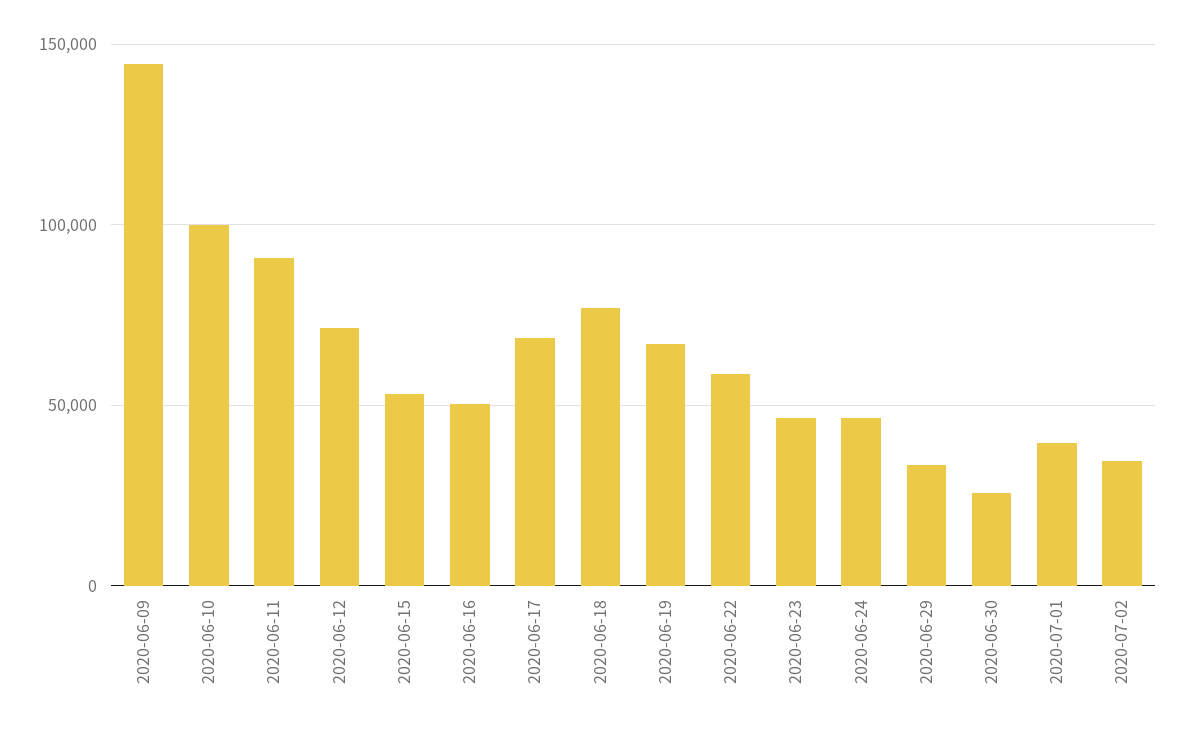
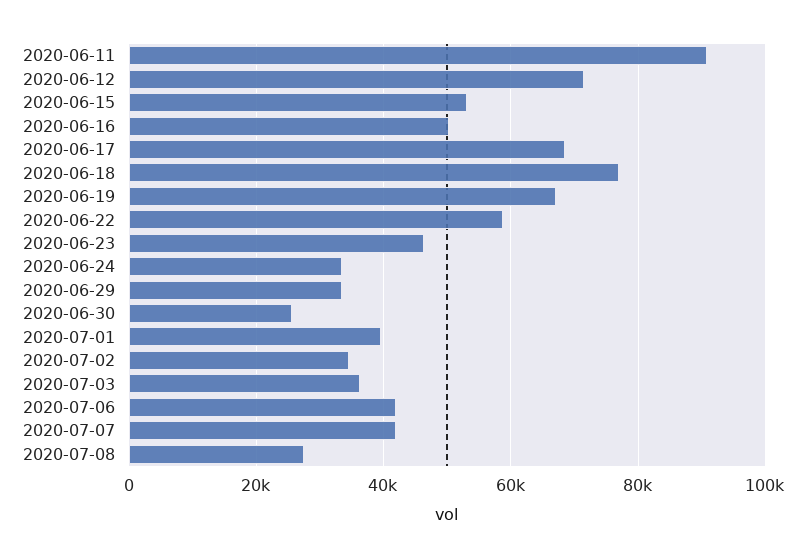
2020-06-09: 145000 -> none
2020-06-10: 100000 -> none
2020-06-24: 45000 -> 34000
2020-07-03: none -> 36000
2020-07-06: none -> 42000
2020-07-07: none -> 42000
2020-07-08: none -> 28000

